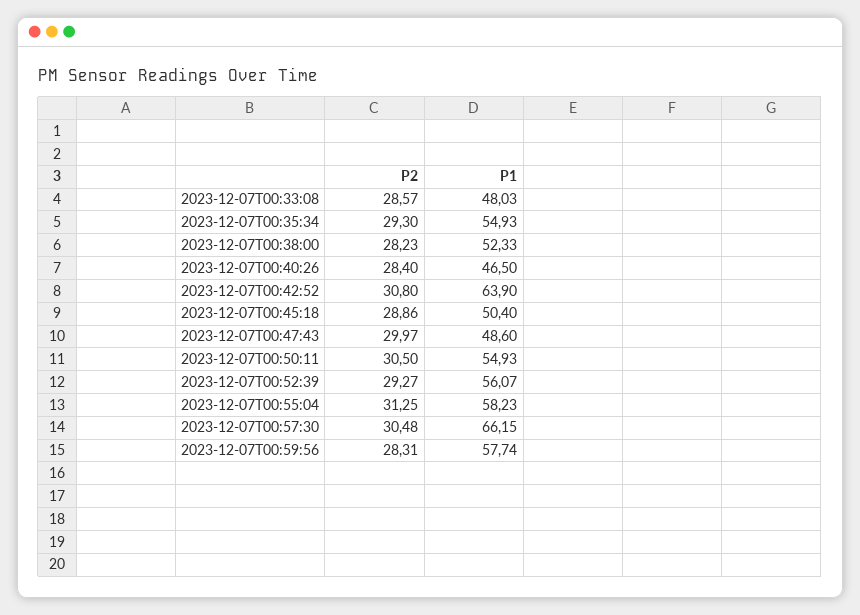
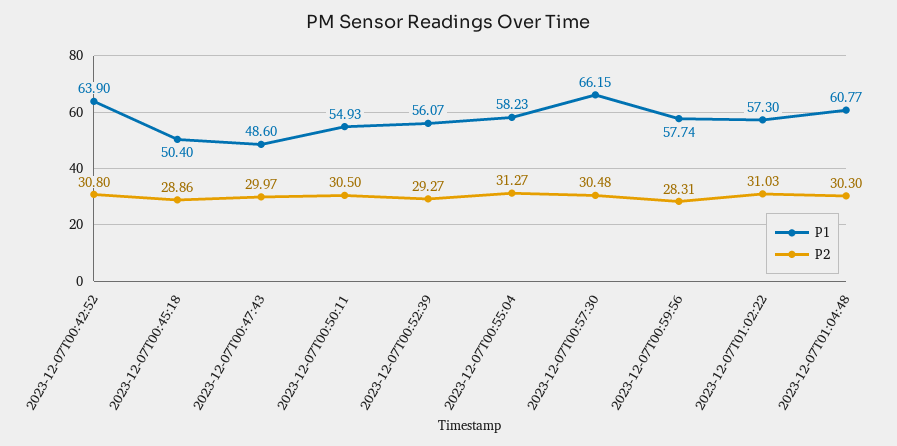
P2, 2023-12-07T00:33:08: 28.57 -> none
P1, 2023-12-07T00:33:08: 48.03 -> none
P2, 2023-12-07T00:35:34: 29.3 -> none
P1, 2023-12-07T00:35:34: 54.93 -> none
P2, 2023-12-07T00:38:00: 28.23 -> none
P1, 2023-12-07T00:38:00: 52.33 -> none
P2, 2023-12-07T00:40:26: 28.4 -> none
P1, 2023-12-07T00:40:26: 46.5 -> none
P2, 2023-12-07T00:55:04: 31.25 -> 31.27
P1, 2023-12-07T01:02:22: none -> 57.3
P2, 2023-12-07T01:02:22: none -> 31.03
P1, 2023-12-07T01:04:48: none -> 60.77
P2, 2023-12-07T01:04:48: none -> 30.3

